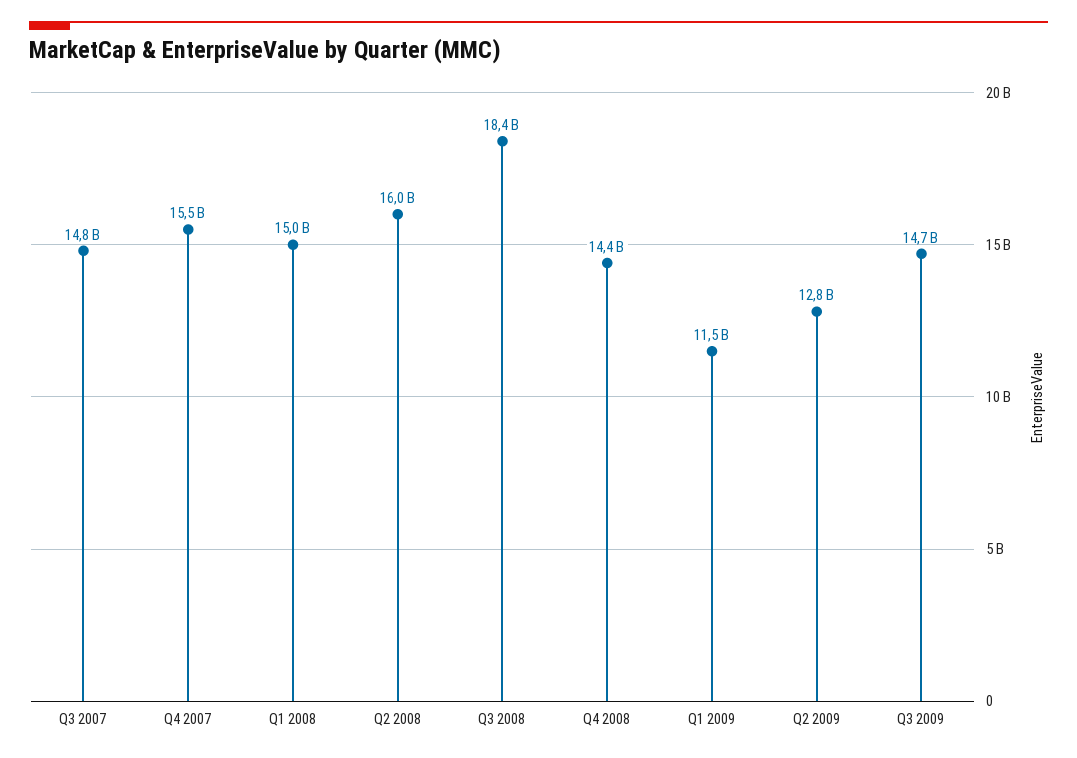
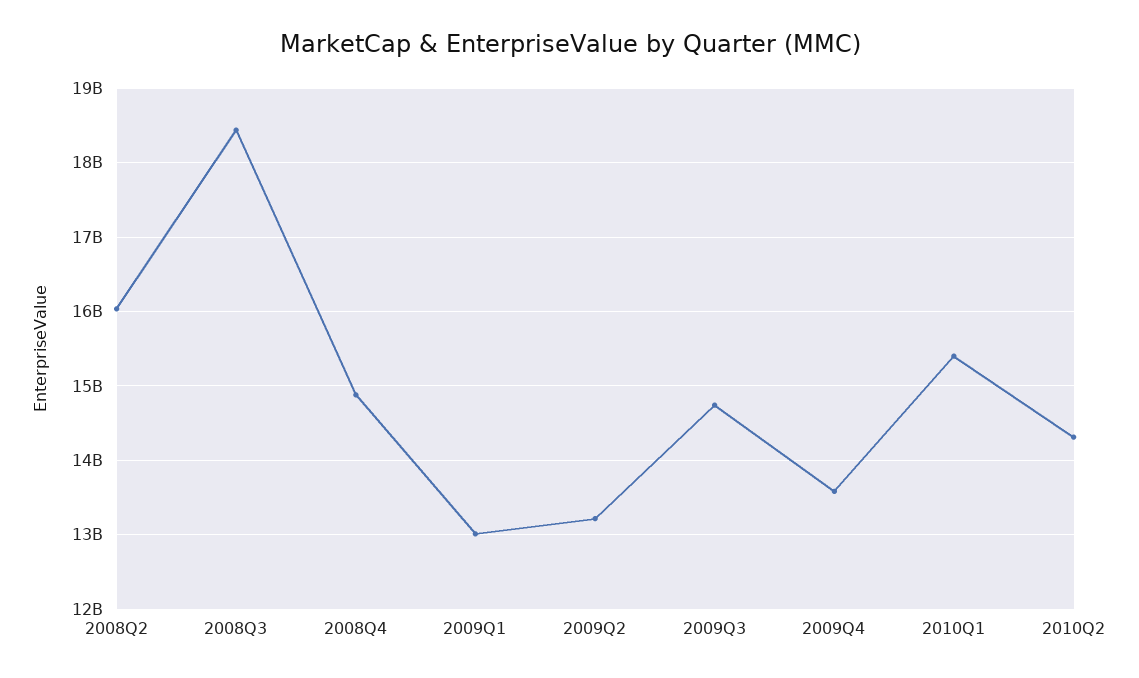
Q3 2007: 14800000000 -> none
Q4 2007: 15500000000 -> none
Q1 2008: 15000000000 -> none
Q4 2008: 14400000000 -> 14900000000
Q1 2009: 11500000000 -> 13000000000
Q2 2009: 12800000000 -> 13200000000
2009Q4: none -> 13600000000
2010Q1: none -> 15400000000
2010Q2: none -> 14300000000

